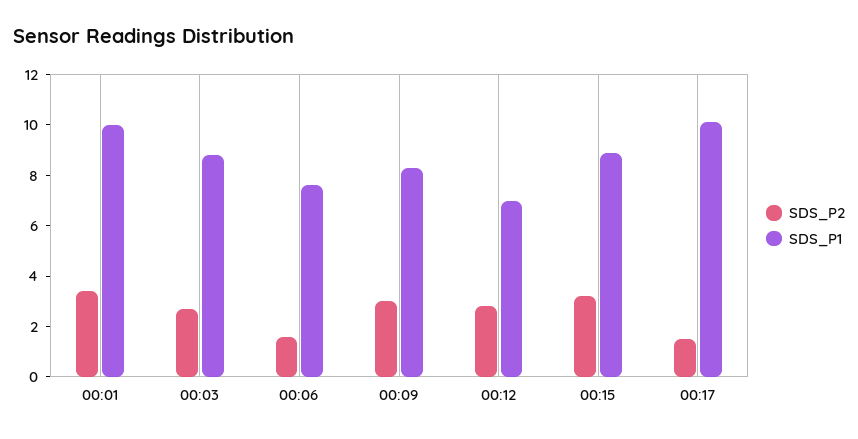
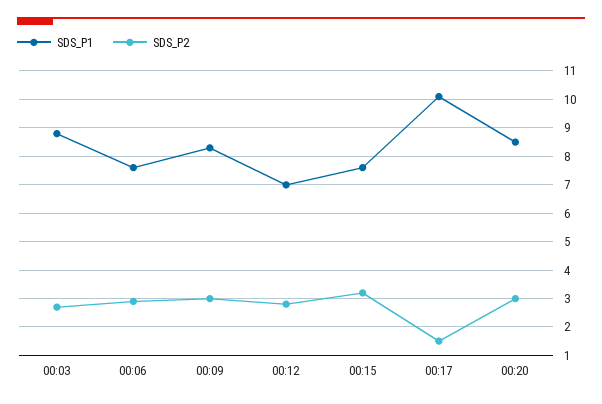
SDS_P2, 00:01: 3.5 -> none
SDS_P1, 00:01: 10 -> none
SDS_P2, 00:06: 1.5 -> 3
SDS_P1, 00:15: 9 -> 7.5
SDS_P1, 00:20: none -> 8.5
SDS_P2, 00:20: none -> 3

